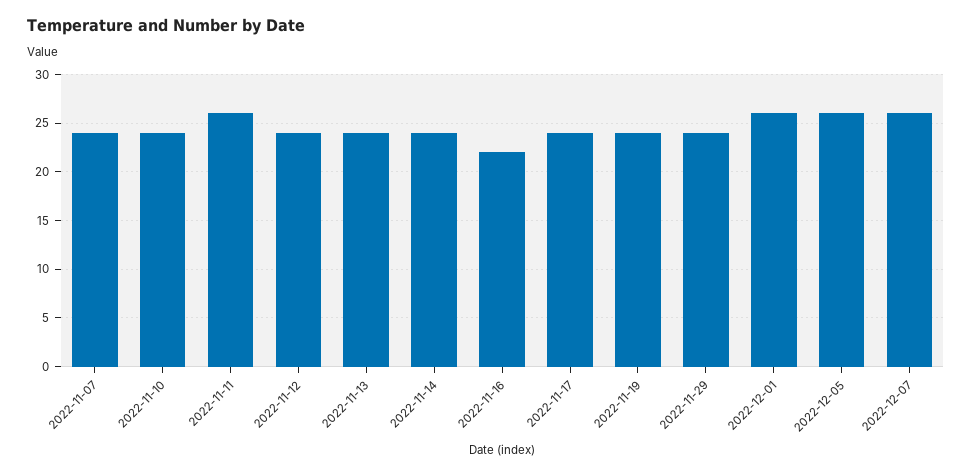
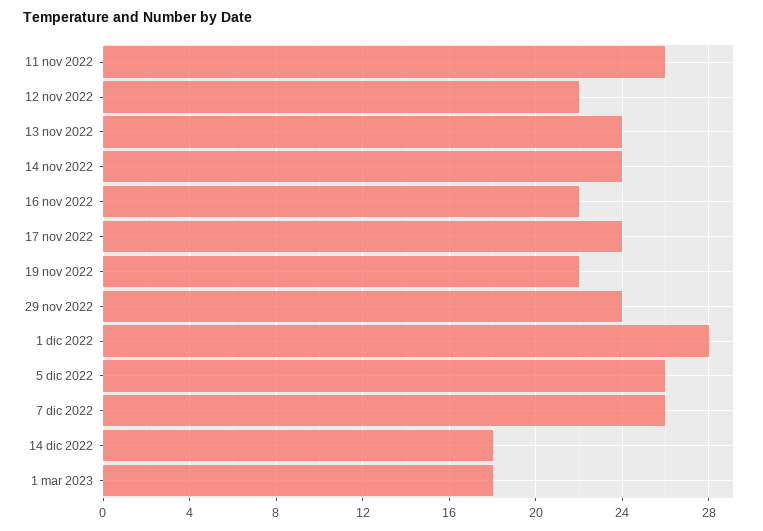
2022-11-07: 24 -> none
2022-11-10: 24 -> none
2022-11-12: 24 -> 22
2022-11-19: 24 -> 22
2022-12-01: 26 -> 28
14 dic 2022: none -> 18
1 mar 2023: none -> 18

